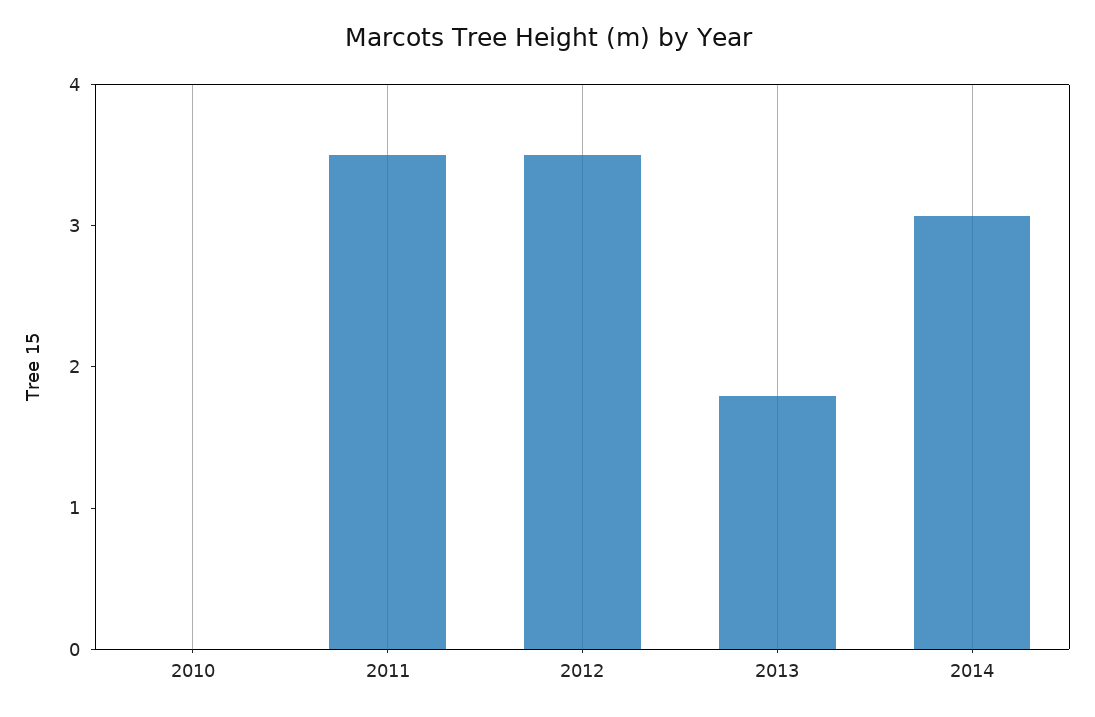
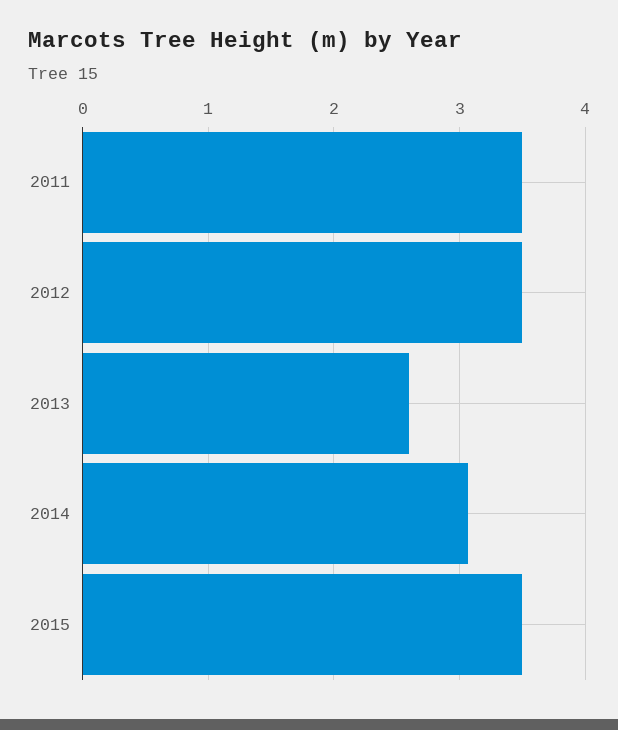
2010: 0 -> none
2013: 1.8 -> 2.6
2015: none -> 3.5

